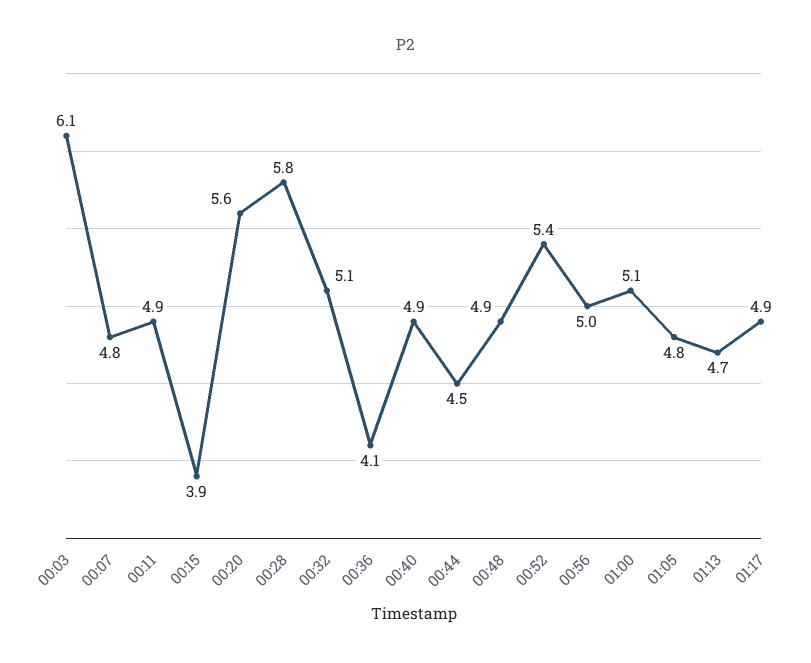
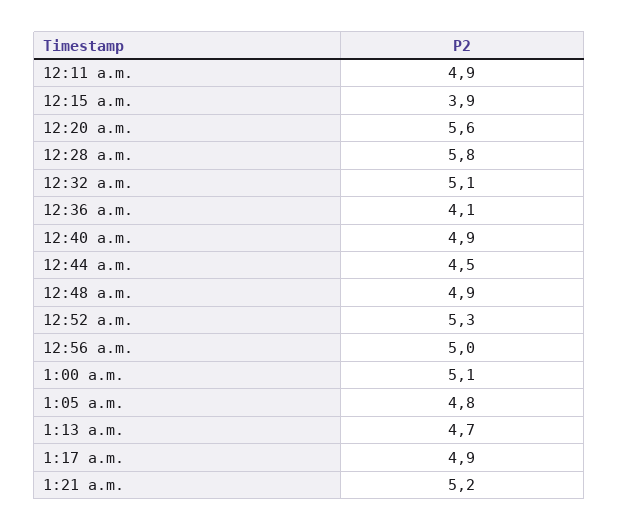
00:03: 6.1 -> none
00:07: 4.8 -> none
00:52: 5.4 -> 5.3
1:21 a.m.: none -> 5.2

